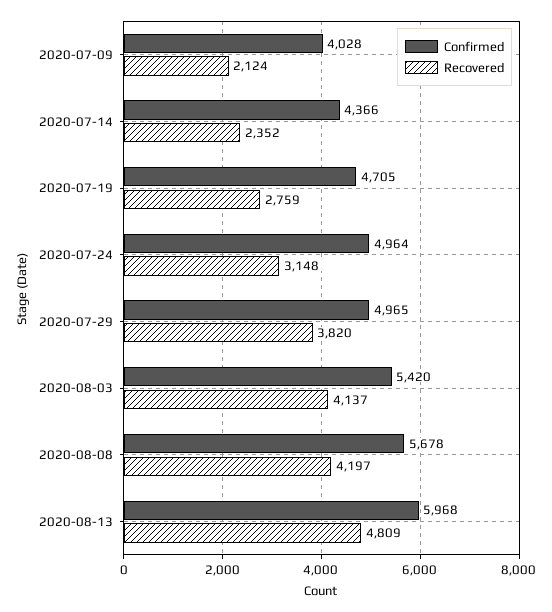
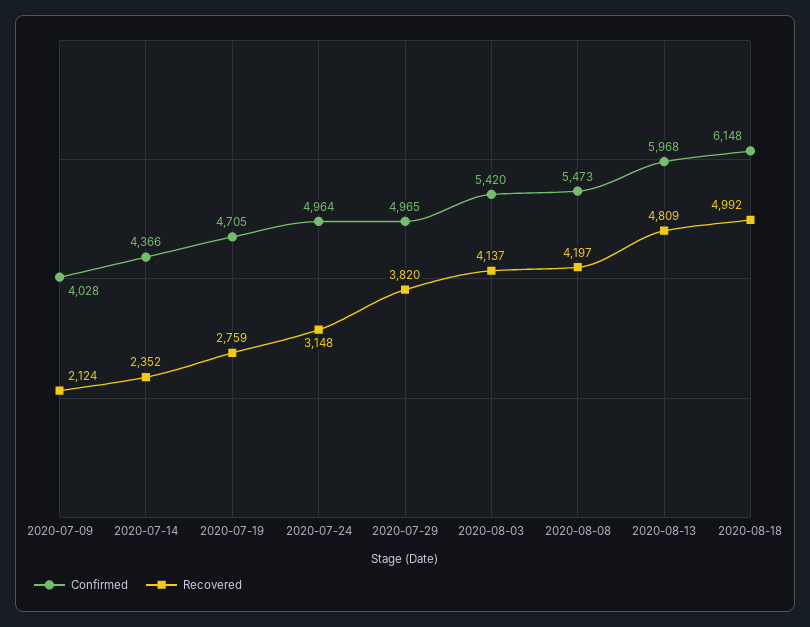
Confirmed, 2020-08-08: 5678 -> 5473
Confirmed, 2020-08-18: none -> 6148
Recovered, 2020-08-18: none -> 4992

